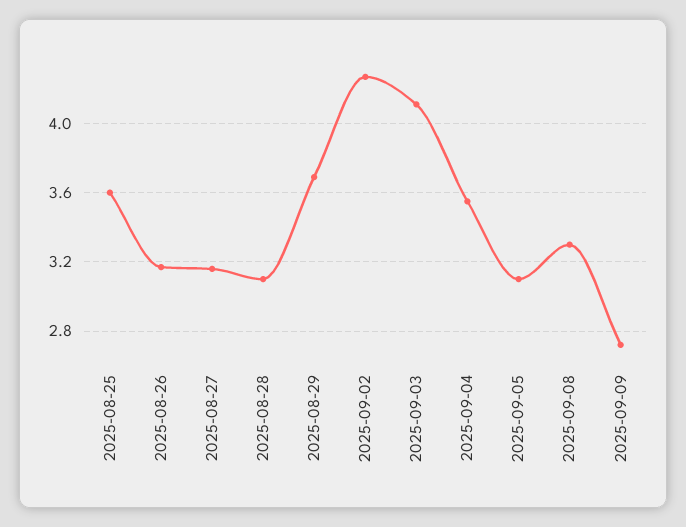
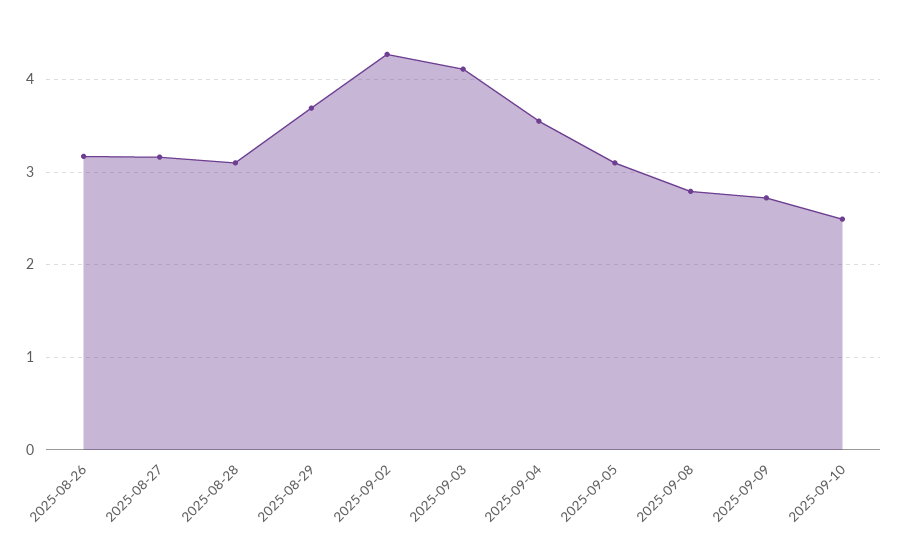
2025-08-25: 3.6 -> none
2025-09-08: 3.3 -> 2.8
2025-09-10: none -> 2.5

